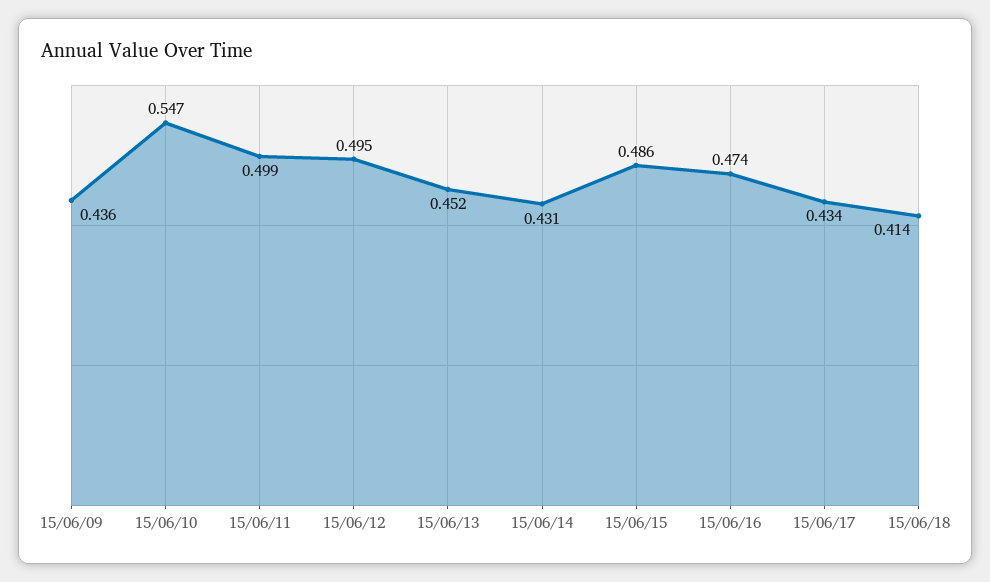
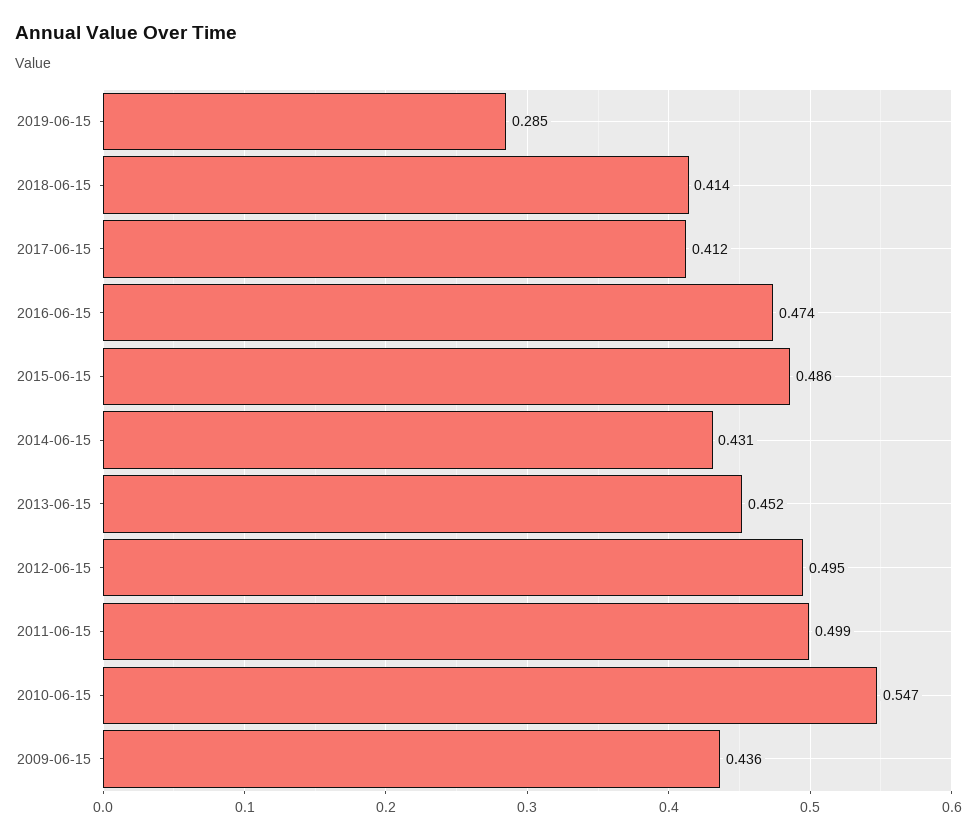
15/06/17: 0.434 -> 0.412
2019-06-15: none -> 0.285

